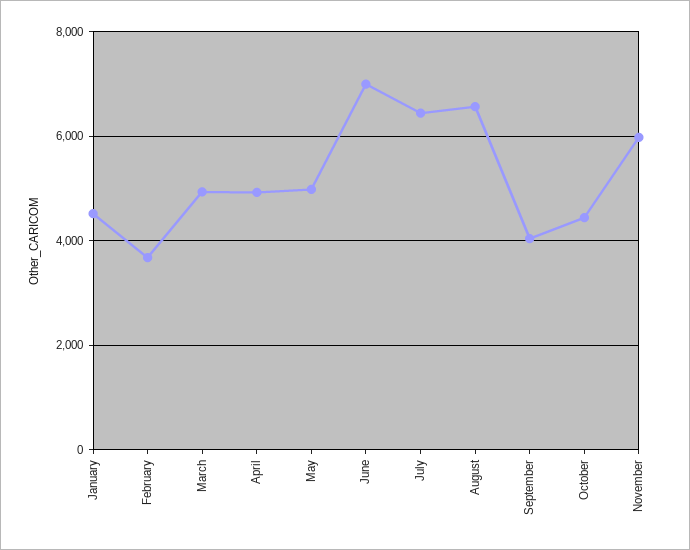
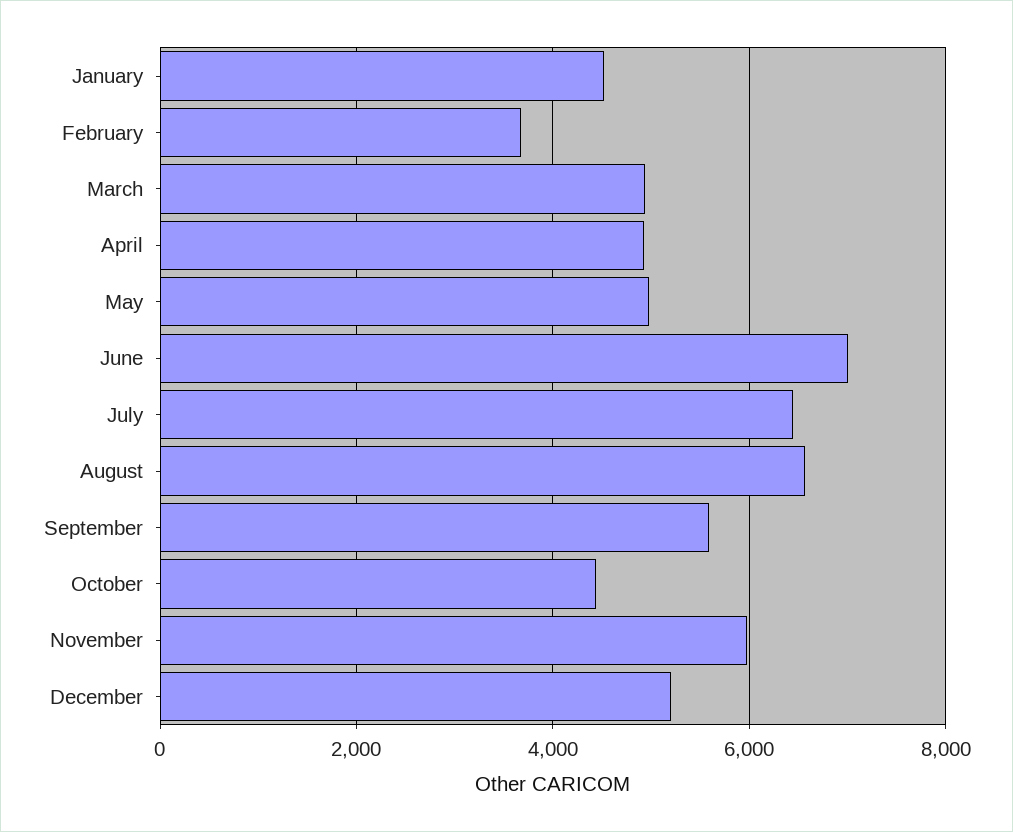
September: 4000 -> 5600
December: none -> 5200

